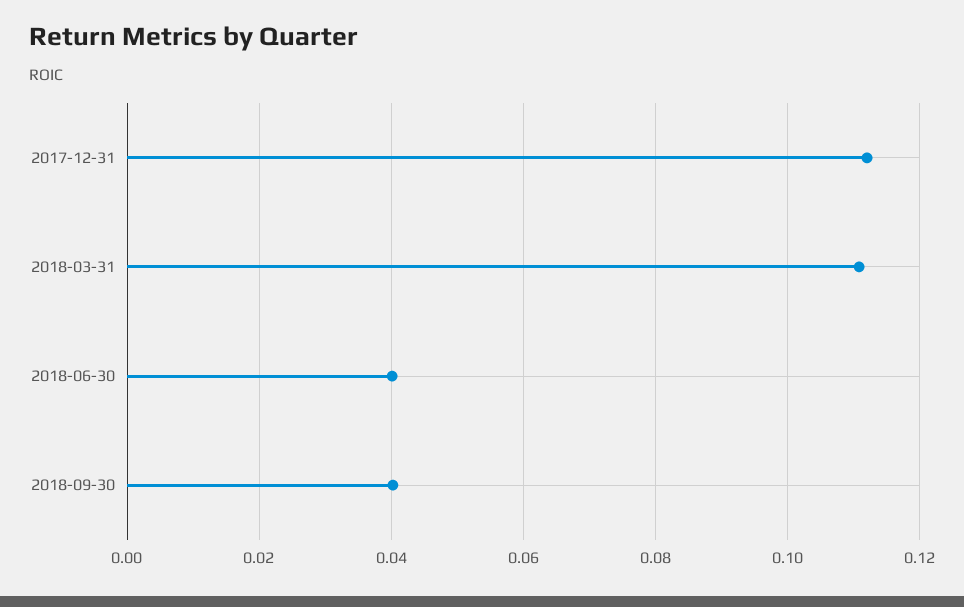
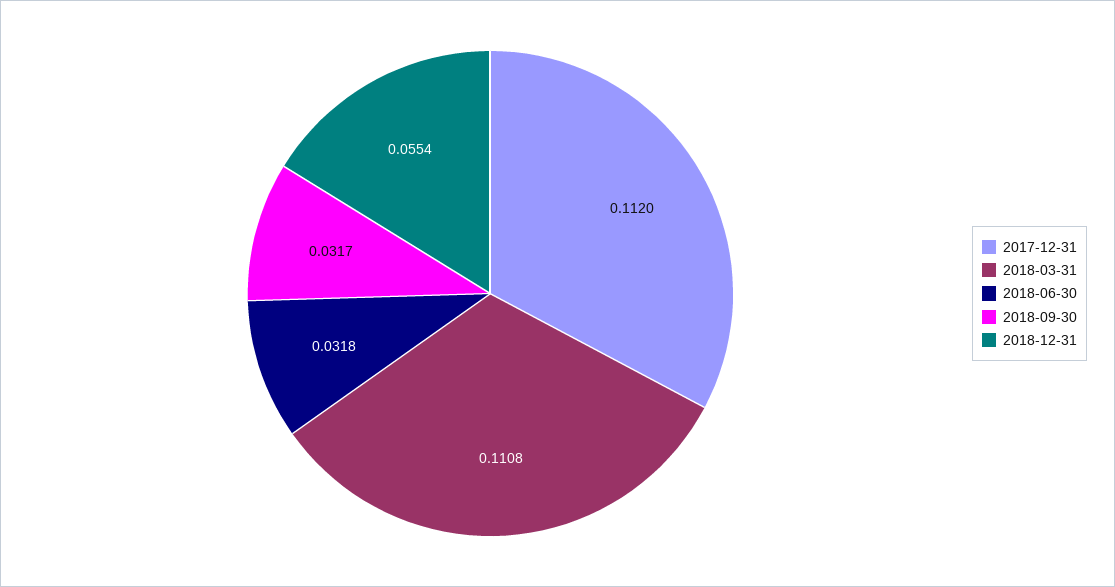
2018-06-30: 0.04 -> 0.0318
2018-09-30: 0.04 -> 0.0317
2018-12-31: none -> 0.0554

